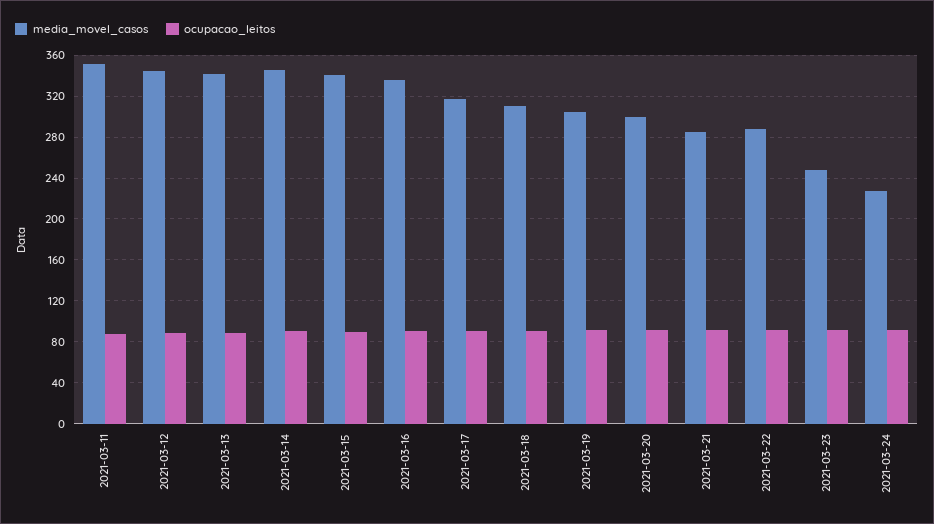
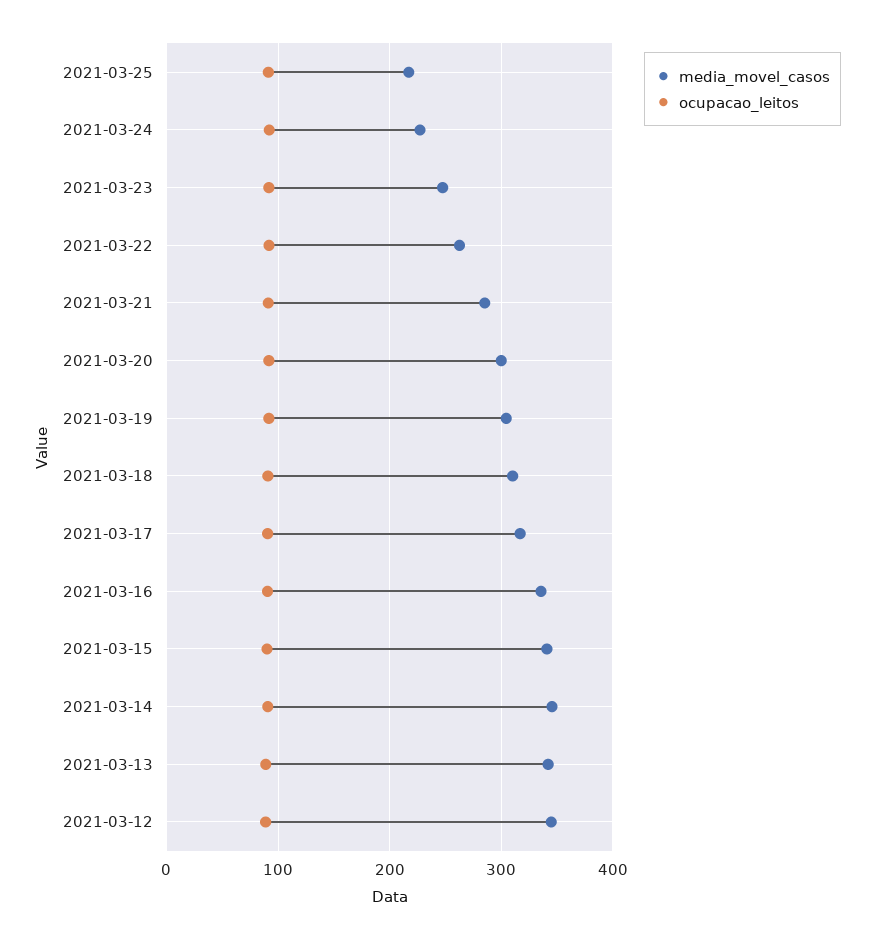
media_movel_casos, 2021-03-11: 350 -> none
ocupacao_leitos, 2021-03-11: 90 -> none
media_movel_casos, 2021-03-22: 290 -> 260
media_movel_casos, 2021-03-25: none -> 220
ocupacao_leitos, 2021-03-25: none -> 90

